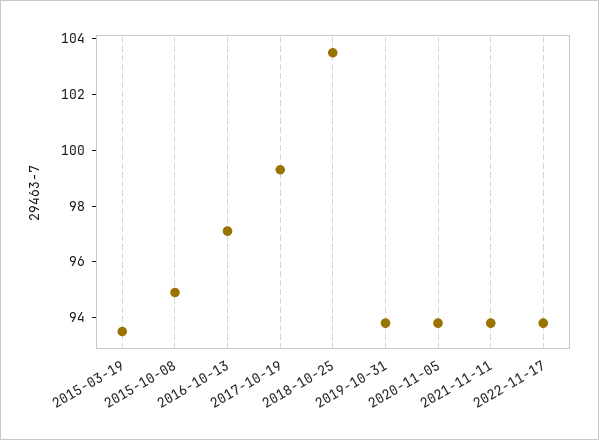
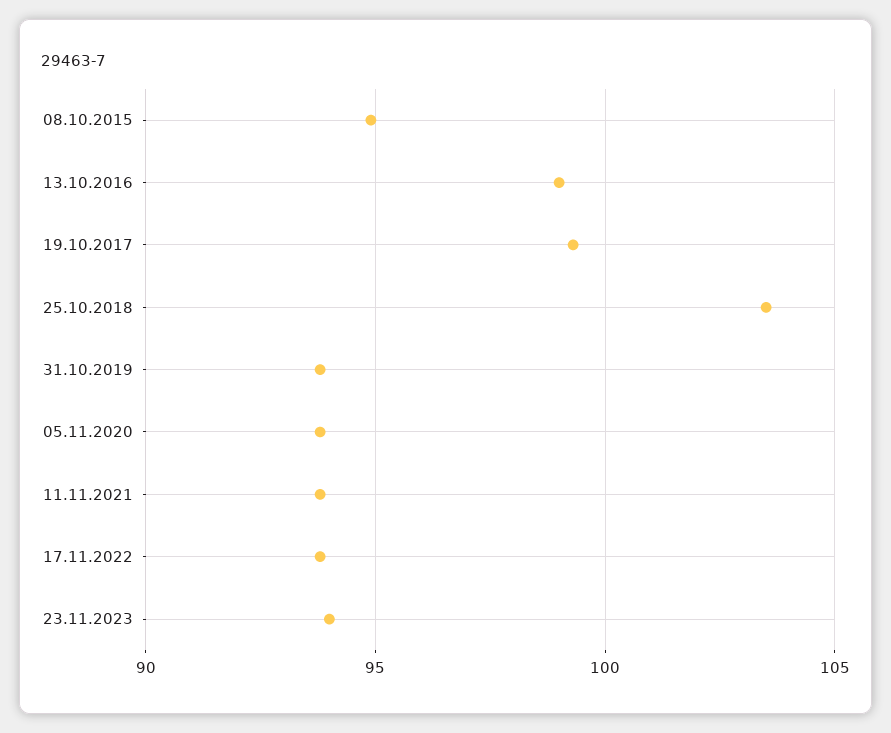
2015-03-19: 93.5 -> none
2016-10-13: 97 -> 99
23.11.2023: none -> 94

